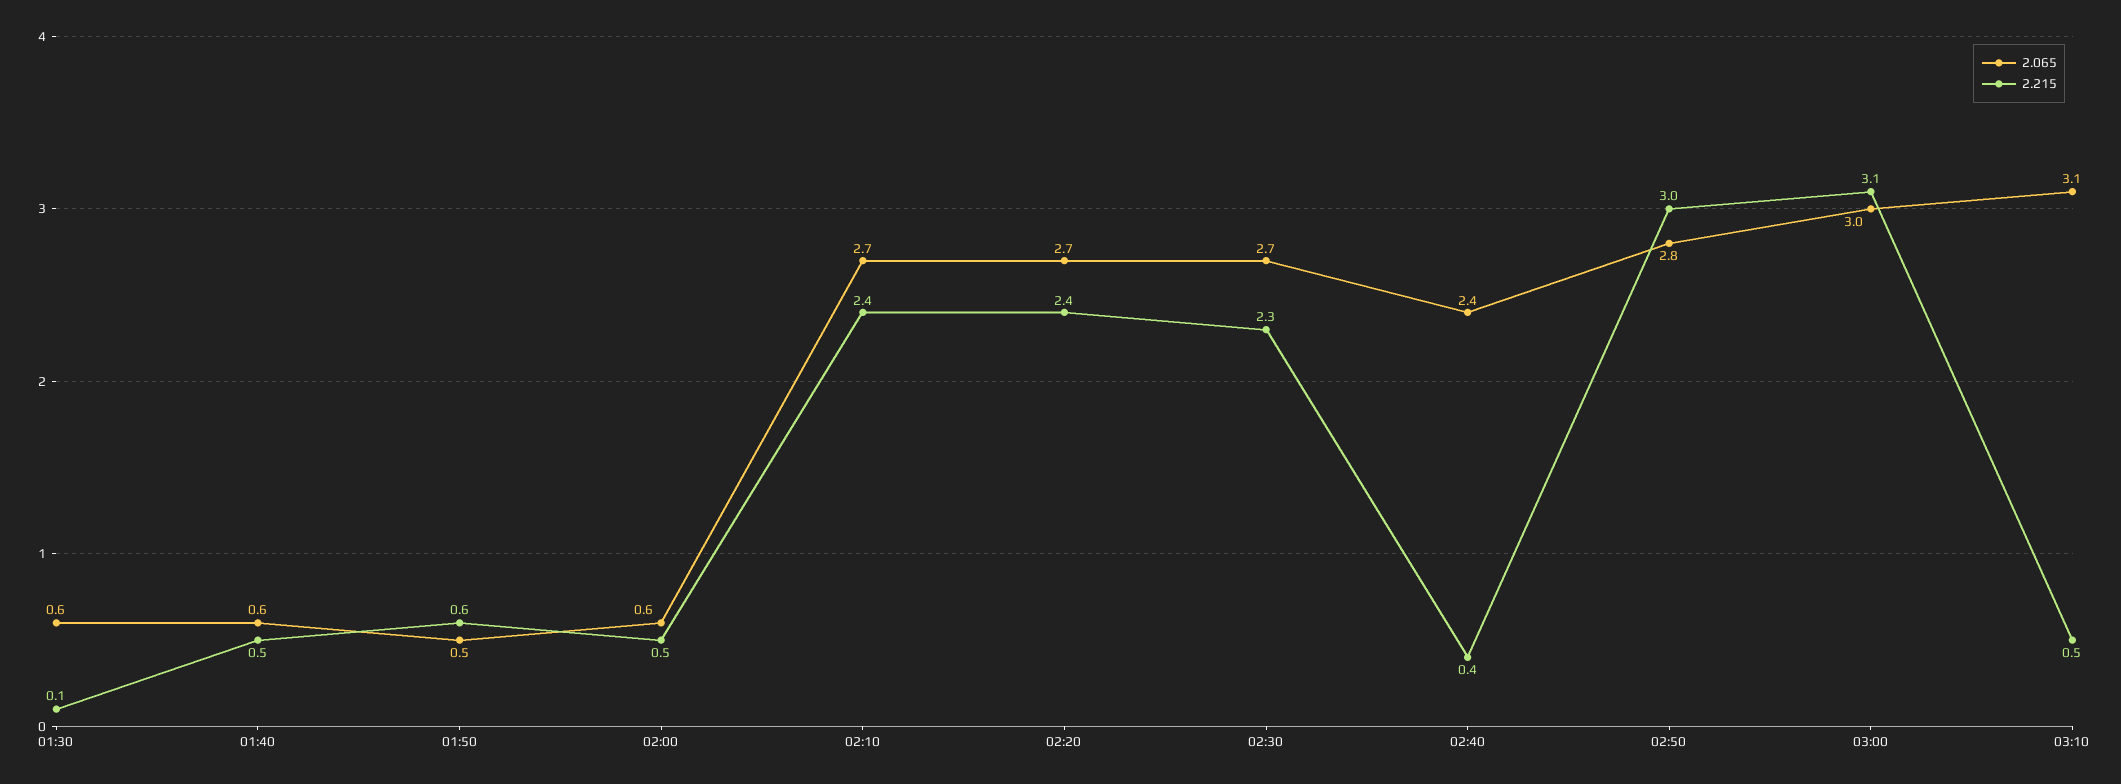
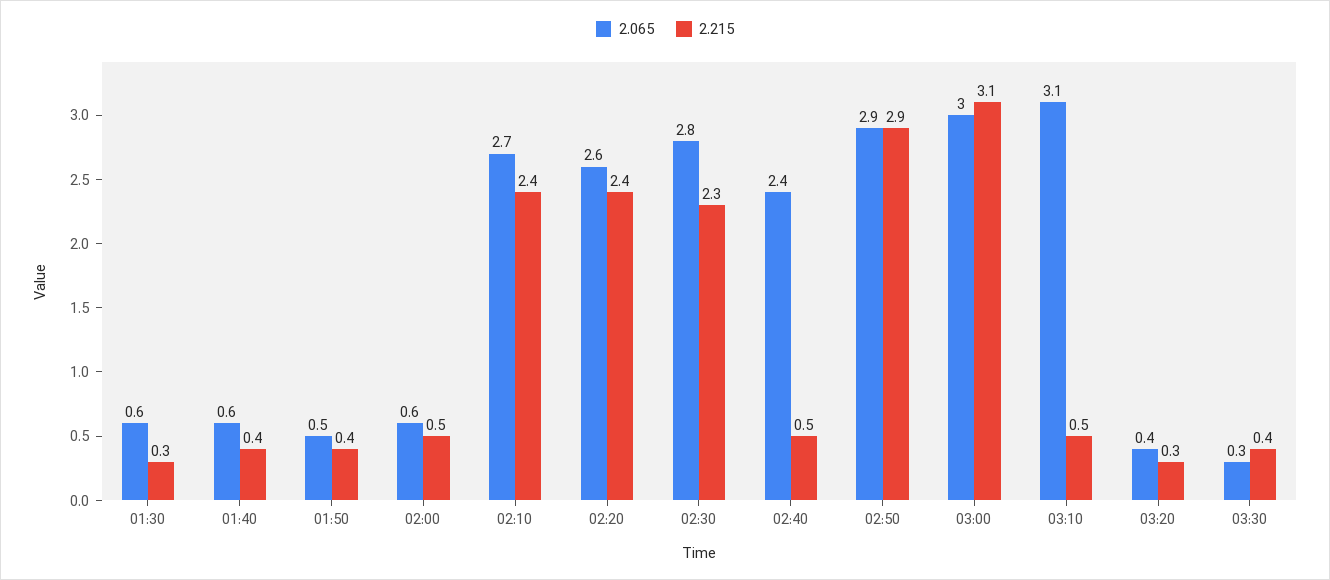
2.215, 01:30: 0.1 -> 0.3
2.215, 01:40: 0.5 -> 0.4
2.215, 01:50: 0.6 -> 0.4
2.065, 02:20: 2.7 -> 2.6
2.065, 02:30: 2.7 -> 2.8
2.215, 02:40: 0.4 -> 0.5
2.065, 02:50: 2.8 -> 2.9
2.215, 02:50: 3 -> 2.9
2.065, 03:20: none -> 0.4
2.215, 03:20: none -> 0.3
2.065, 03:30: none -> 0.3
2.215, 03:30: none -> 0.4

